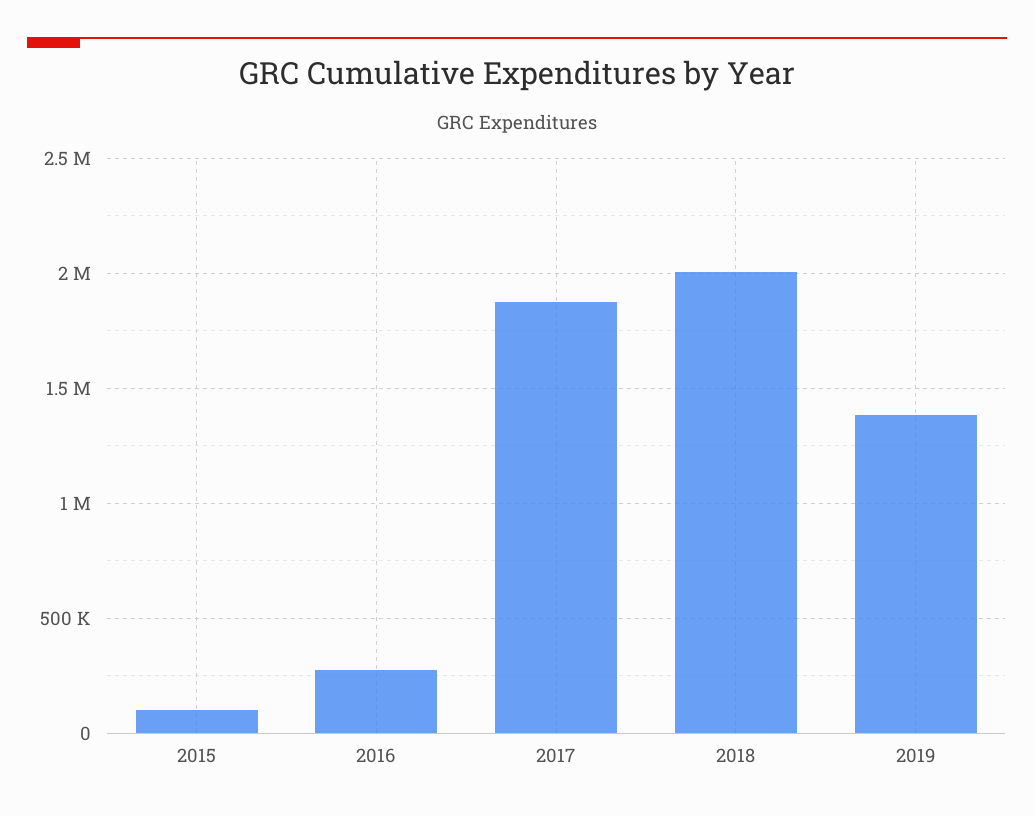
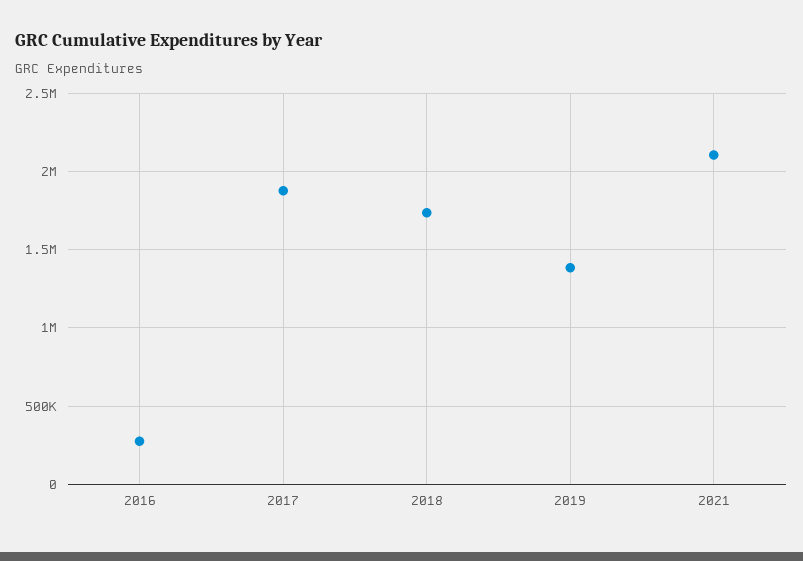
2015: 100000 -> none
2018: 2000000 -> 1750000
2021: none -> 2100000

